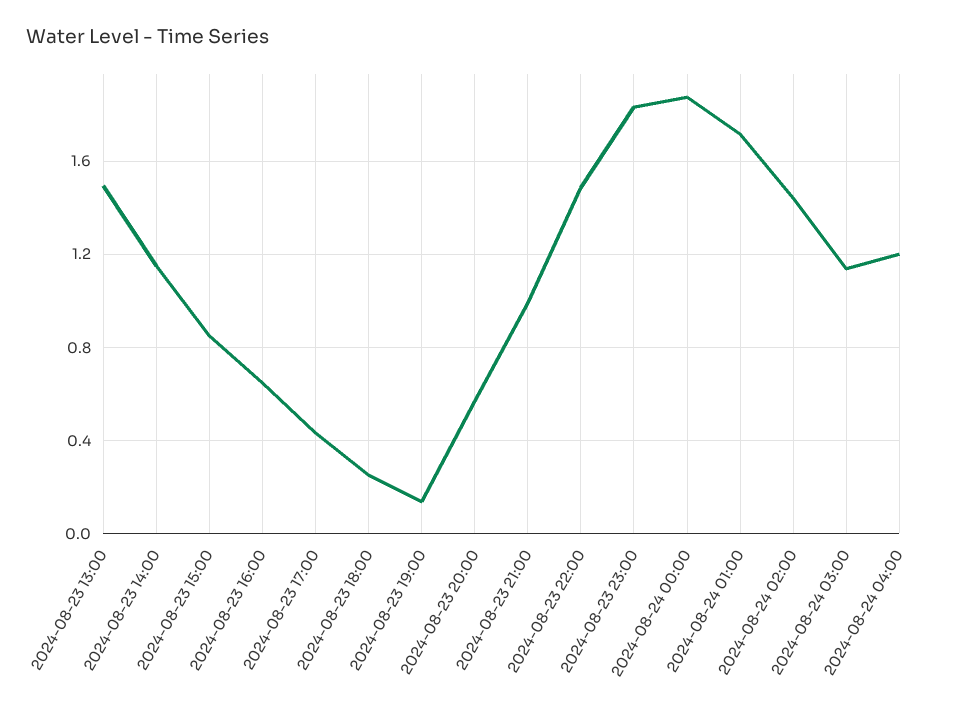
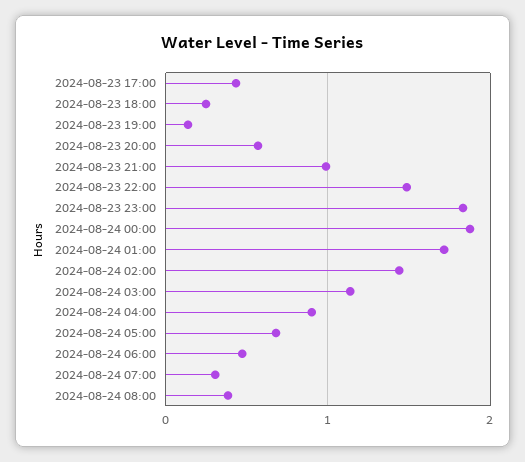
2024-08-23 13:00: 1.5 -> none
2024-08-23 14:00: 1.15 -> none
2024-08-23 15:00: 0.85 -> none
2024-08-23 16:00: 0.65 -> none
2024-08-24 04:00: 1.2 -> 0.9
2024-08-24 05:00: none -> 0.7
2024-08-24 06:00: none -> 0.5
2024-08-24 07:00: none -> 0.3
2024-08-24 08:00: none -> 0.4

